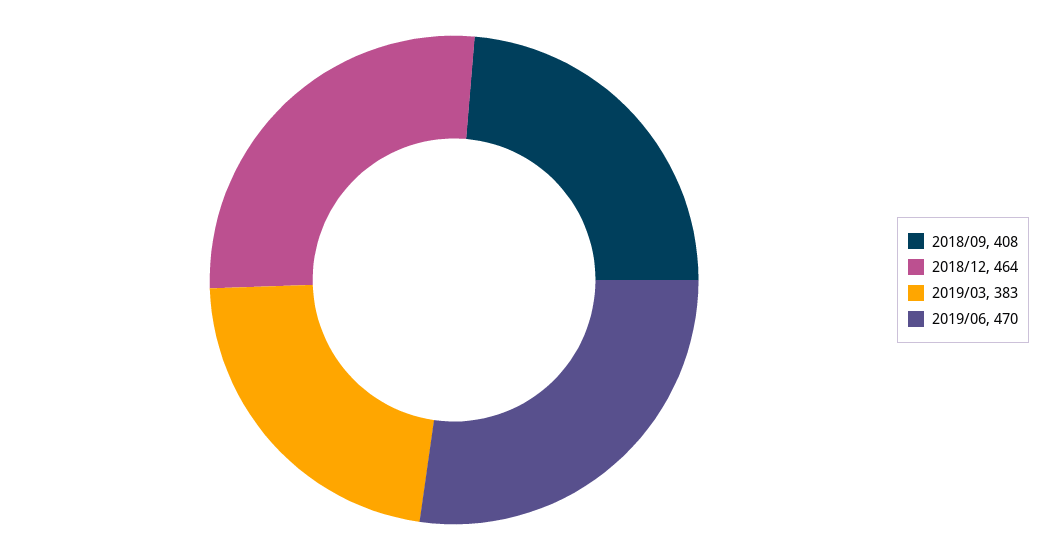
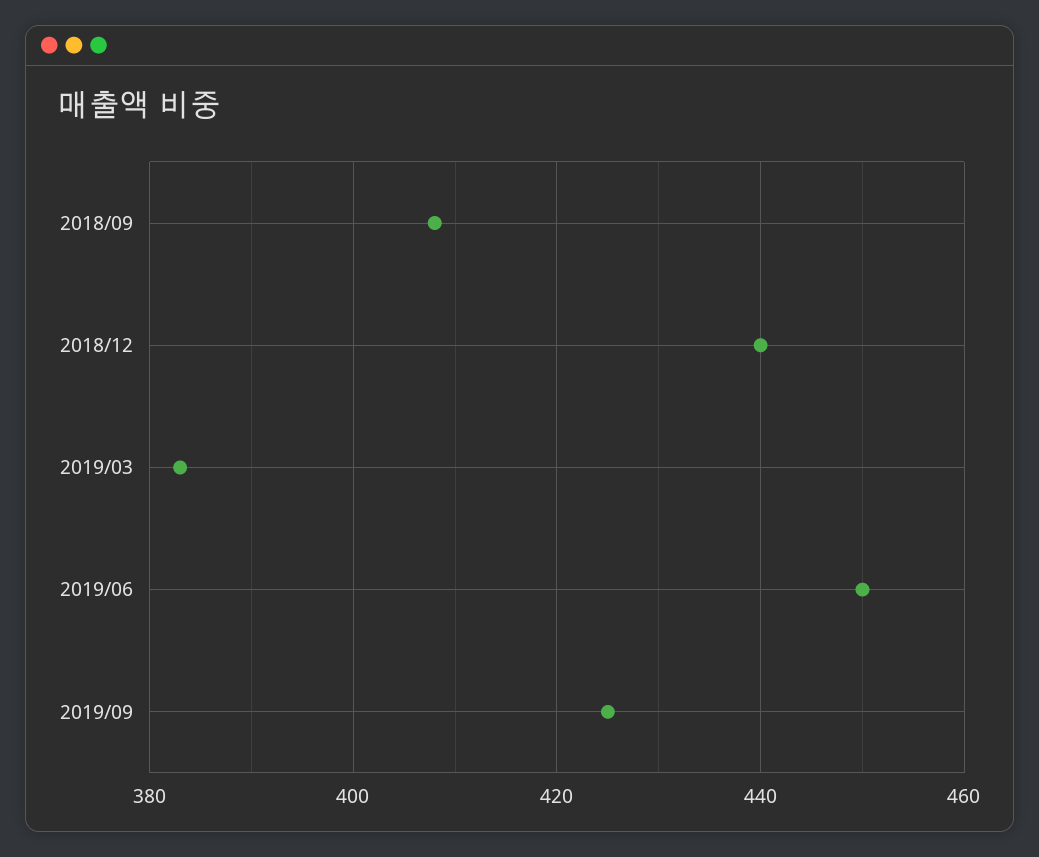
2018/12: 464 -> 440
2019/06: 470 -> 450
2019/09: none -> 425

